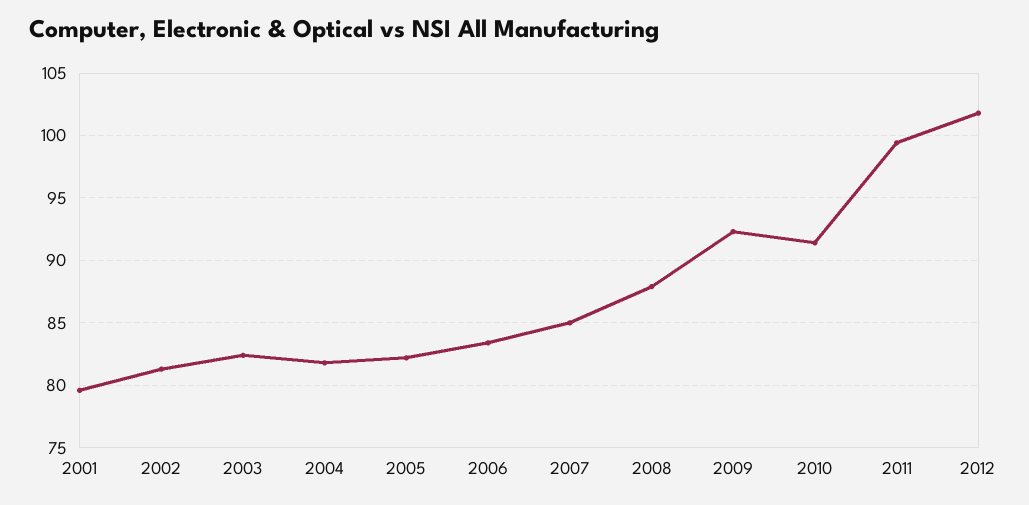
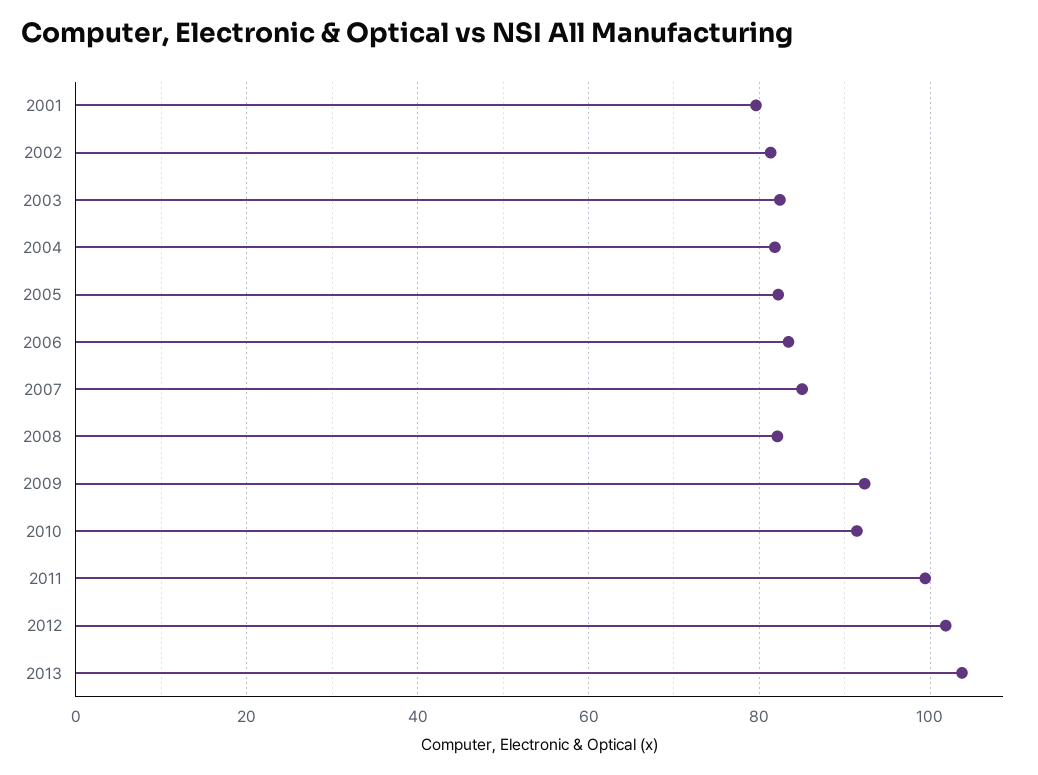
2008: 88 -> 82
2013: none -> 104

